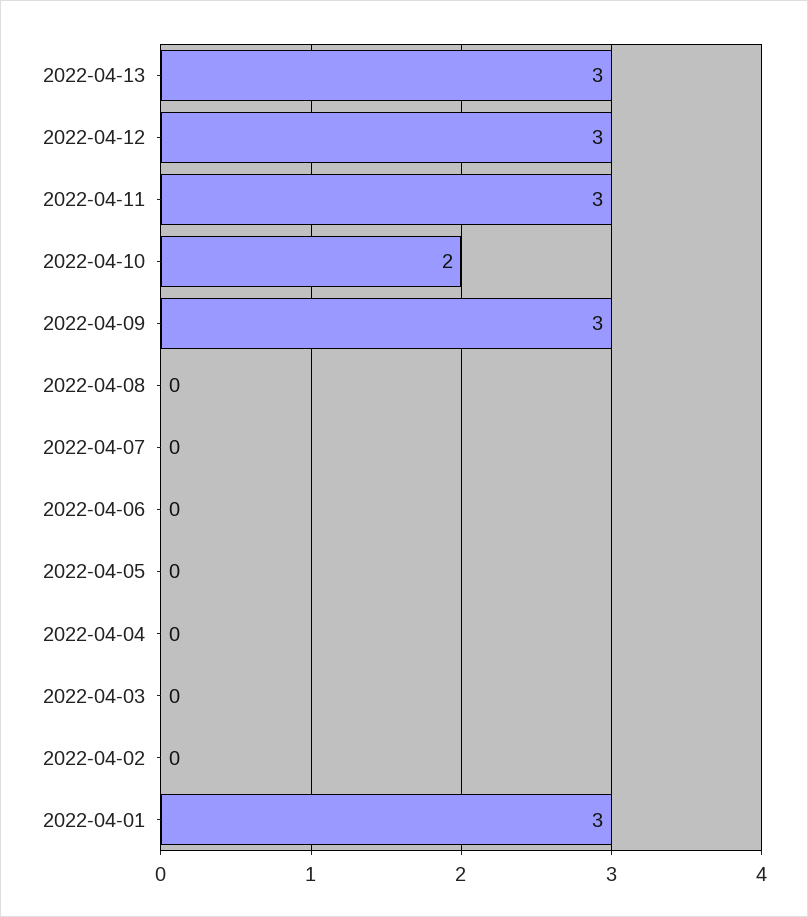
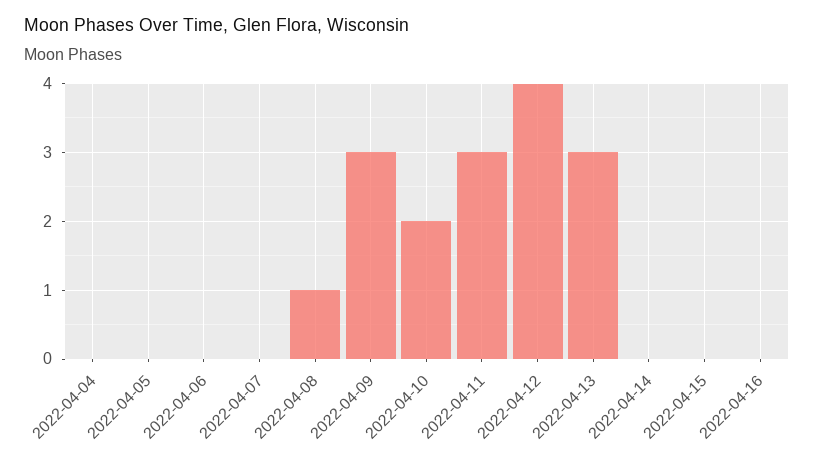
2022-04-12: 3 -> 4
2022-04-08: 0 -> 1
2022-04-03: 0 -> none
2022-04-02: 0 -> none
2022-04-01: 3 -> none
2022-04-14: none -> 0
2022-04-15: none -> 0
2022-04-16: none -> 0

